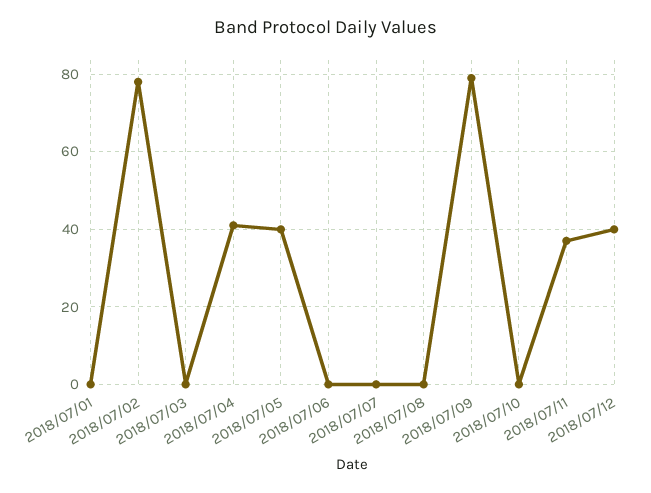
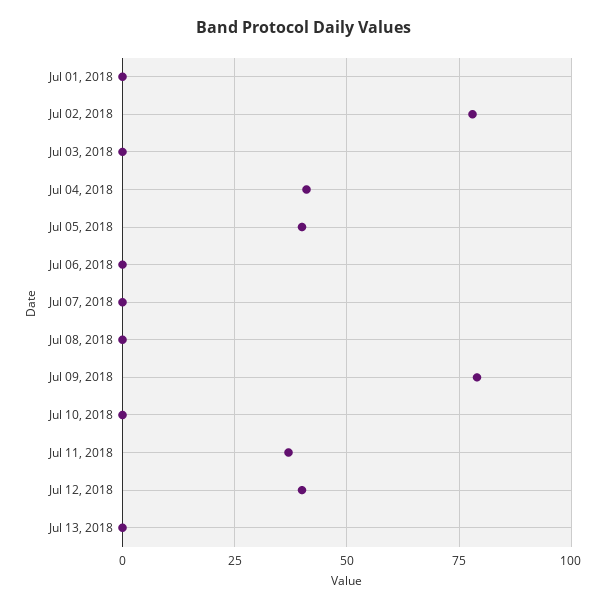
Jul 13, 2018: none -> 0

